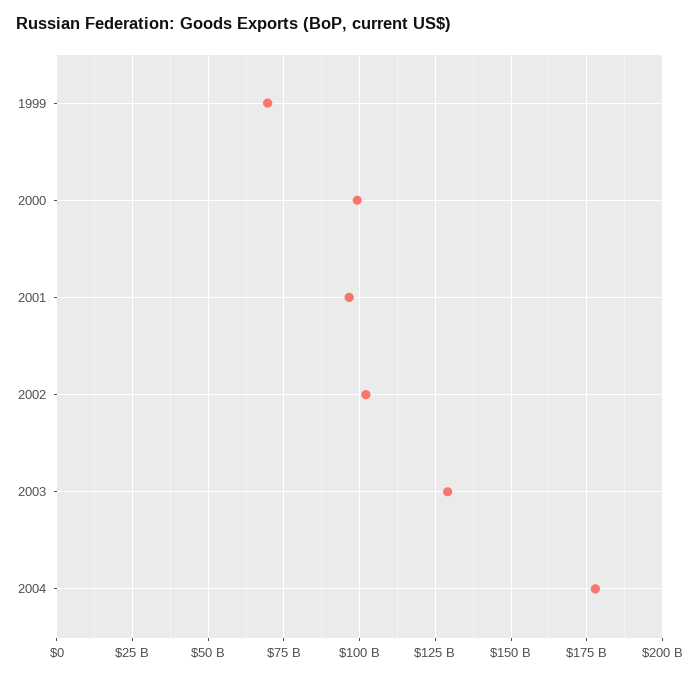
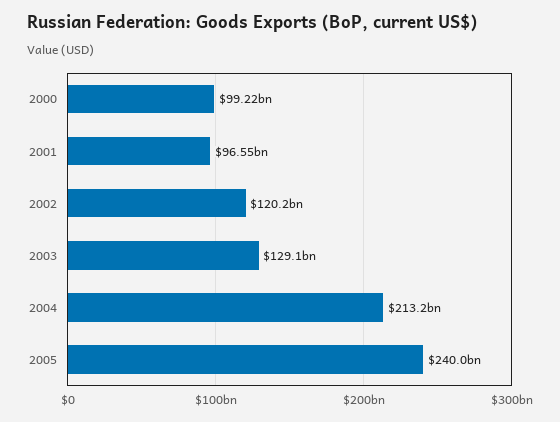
1999: 70000000000 -> none
2002: 102500000000 -> 120200000000
2004: 177500000000 -> 213200000000
2005: none -> 240000000000

